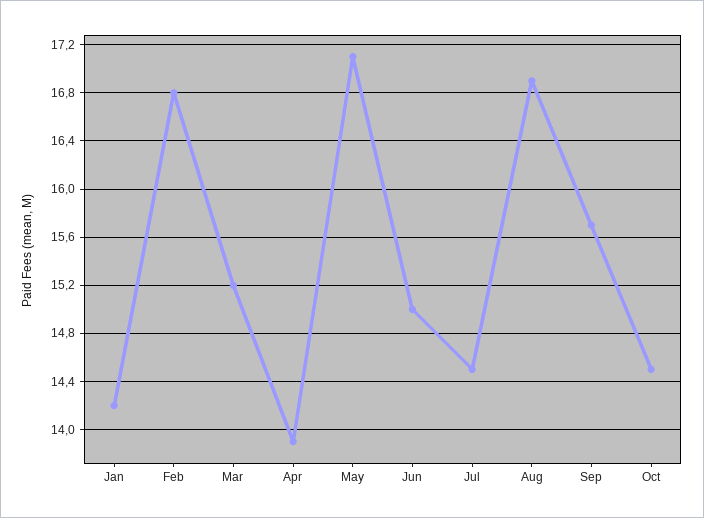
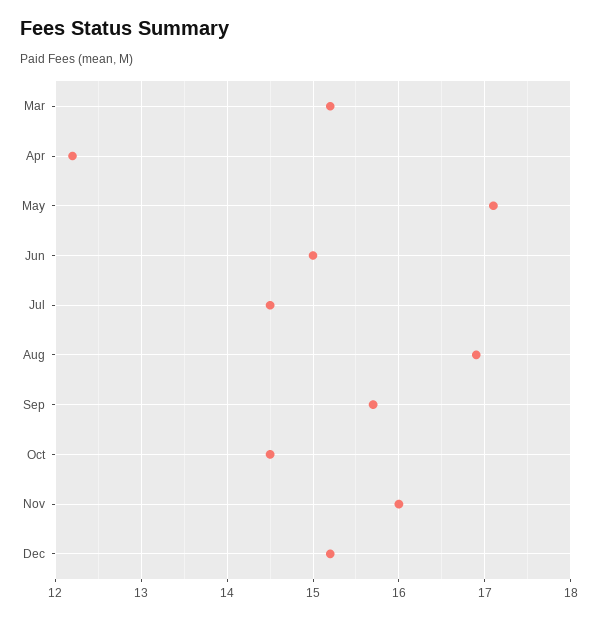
Jan: 14.2 -> none
Feb: 16.8 -> none
Apr: 13.9 -> 12.2
Nov: none -> 16
Dec: none -> 15.2

